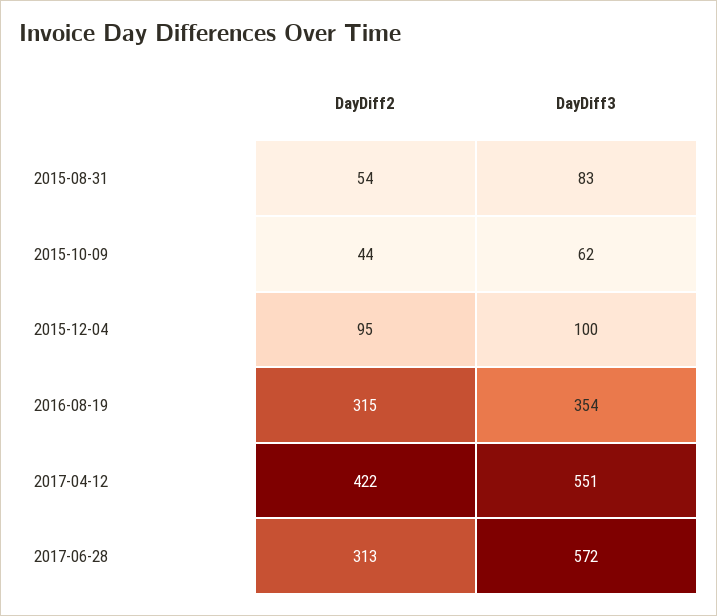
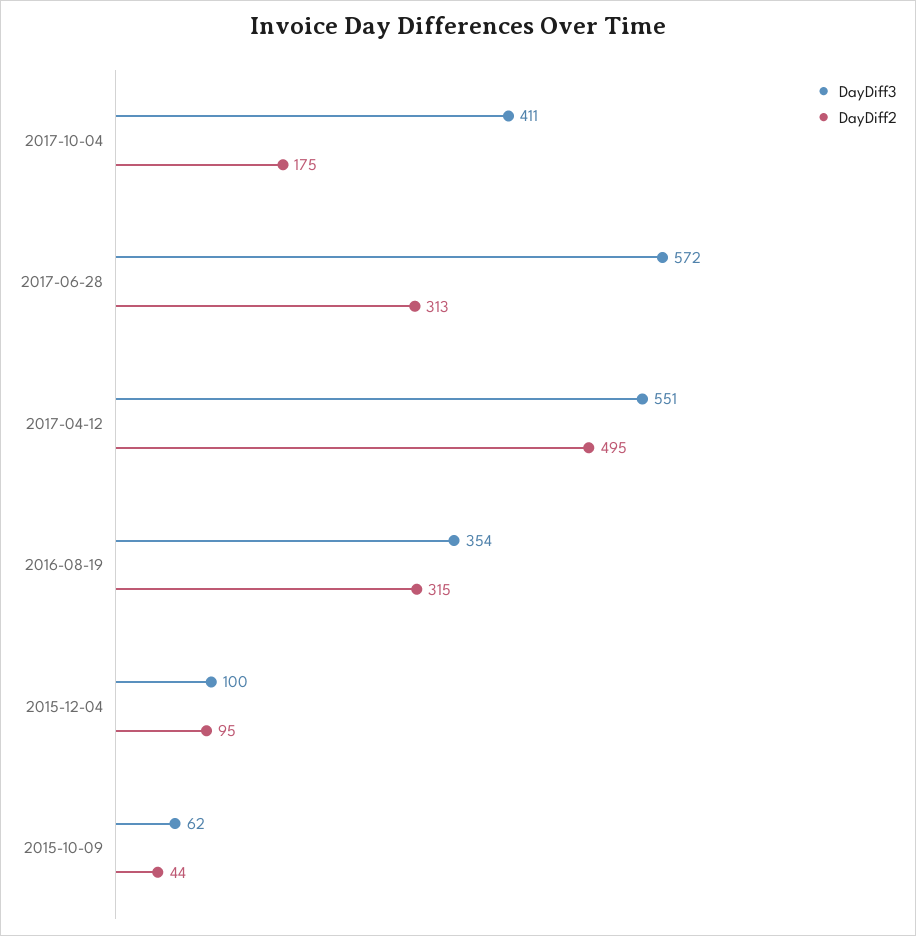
DayDiff2, 2015-08-31: 54 -> none
DayDiff3, 2015-08-31: 83 -> none
DayDiff2, 2017-04-12: 422 -> 495
DayDiff3, 2017-10-04: none -> 411
DayDiff2, 2017-10-04: none -> 175

